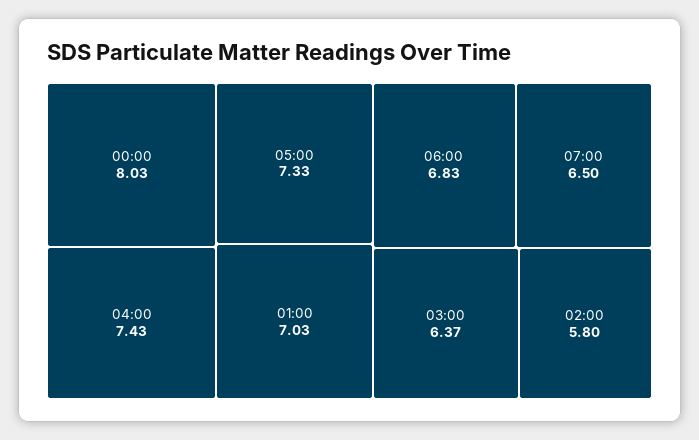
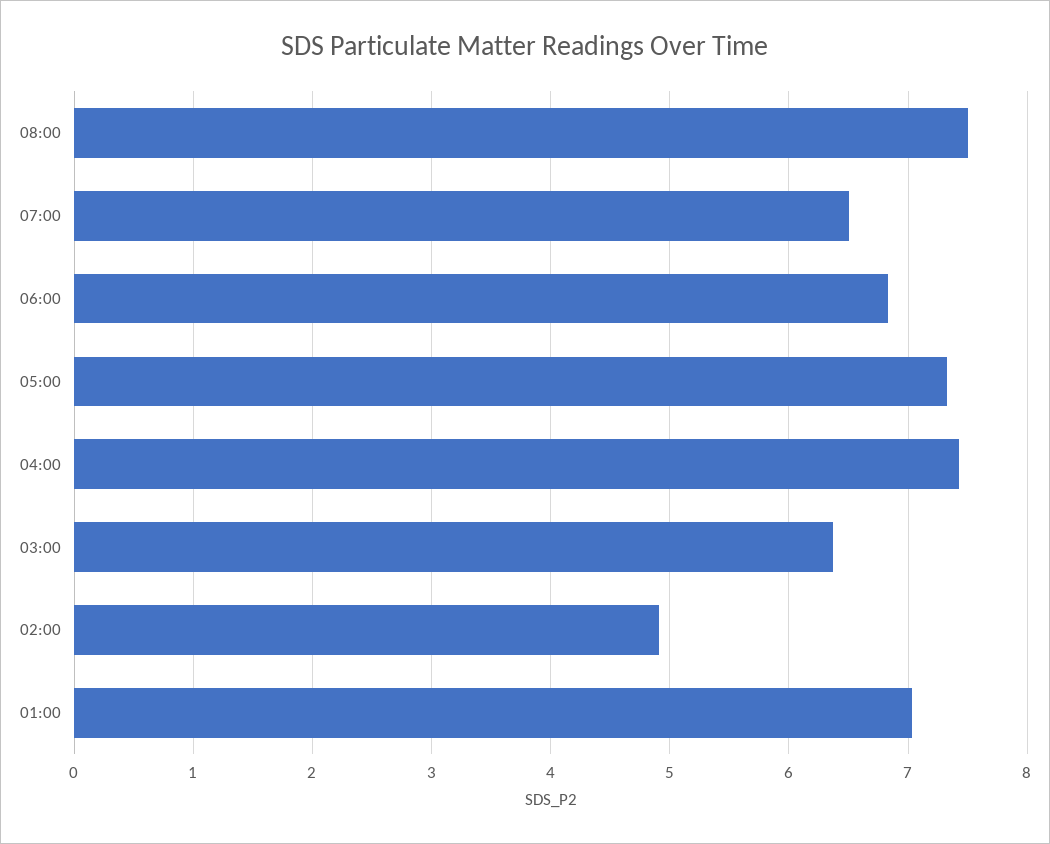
00:00: 8.03 -> none
02:00: 5.8 -> 4.9
08:00: none -> 7.5

